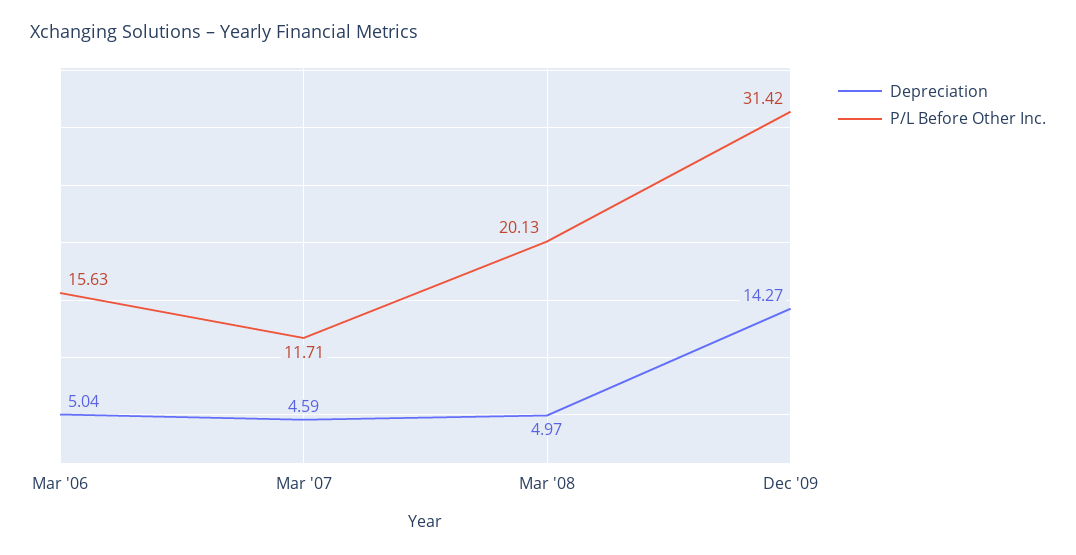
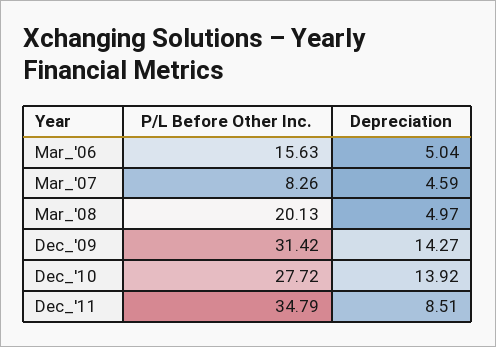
P/L Before Other Inc., Mar '07: 11.71 -> 8.26
P/L Before Other Inc., Dec_'10: none -> 27.72
Depreciation, Dec_'10: none -> 13.92
P/L Before Other Inc., Dec_'11: none -> 34.79
Depreciation, Dec_'11: none -> 8.51

